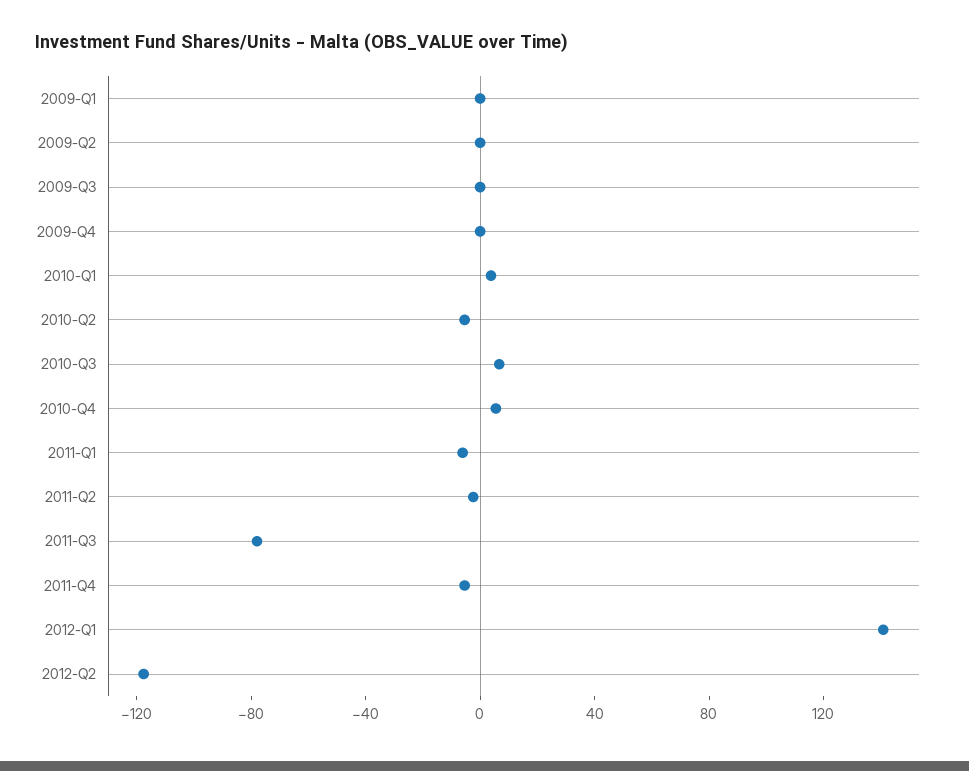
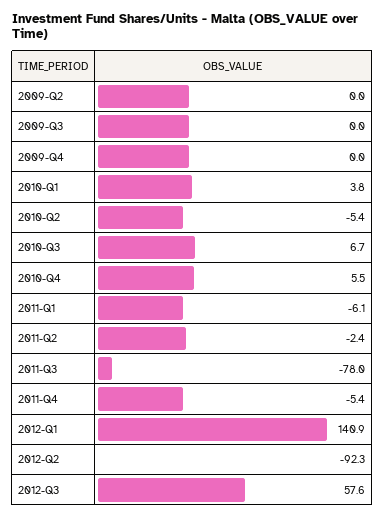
2009-Q1: 0 -> none
2012-Q2: -120 -> -92.3
2012-Q3: none -> 57.6

